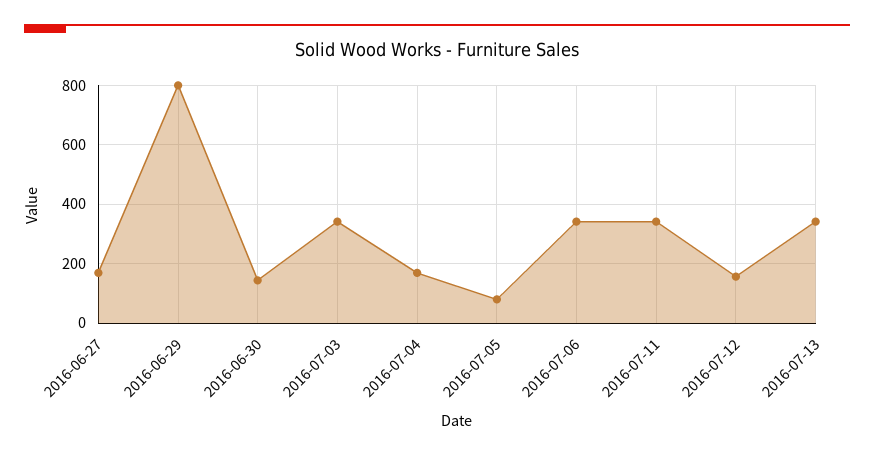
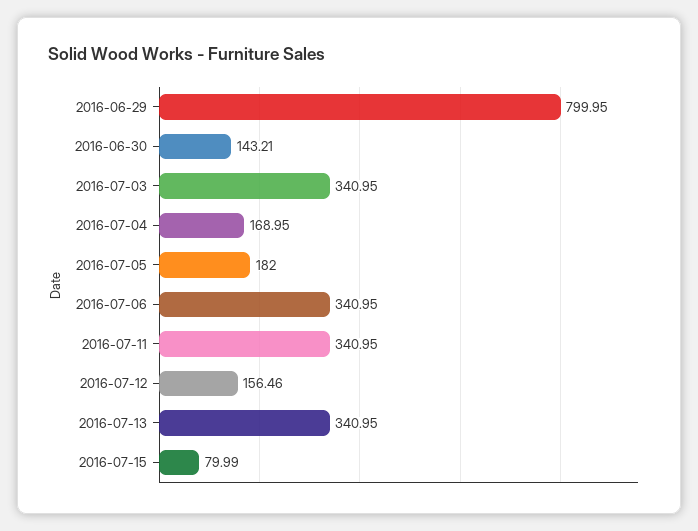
2016-06-27: 175 -> none
2016-07-05: 75 -> 182
2016-07-15: none -> 79.99

